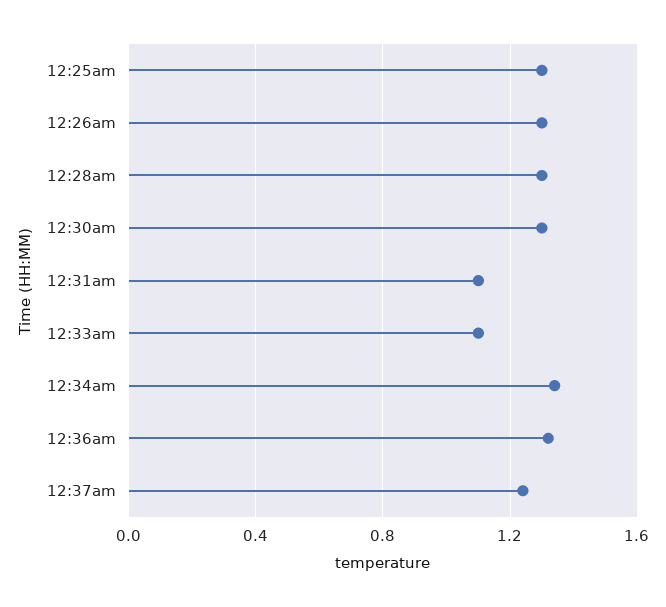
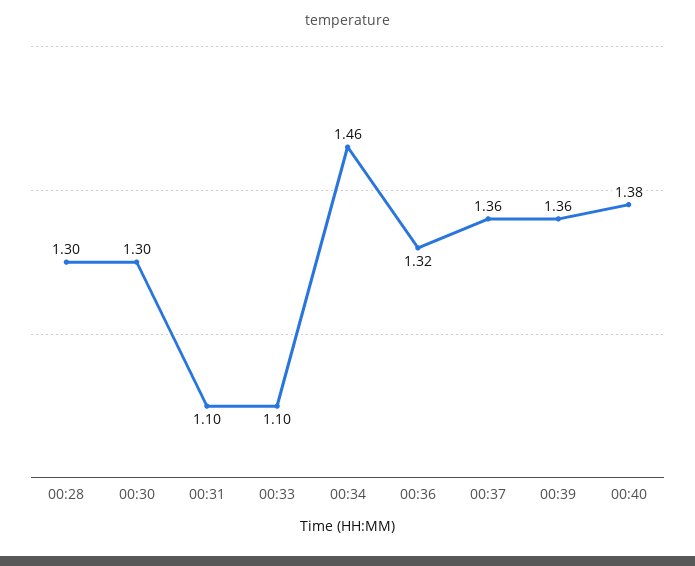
12:25am: 1.3 -> none
12:26am: 1.3 -> none
12:34am: 1.35 -> 1.46
12:37am: 1.25 -> 1.36
00:39: none -> 1.36
00:40: none -> 1.38

